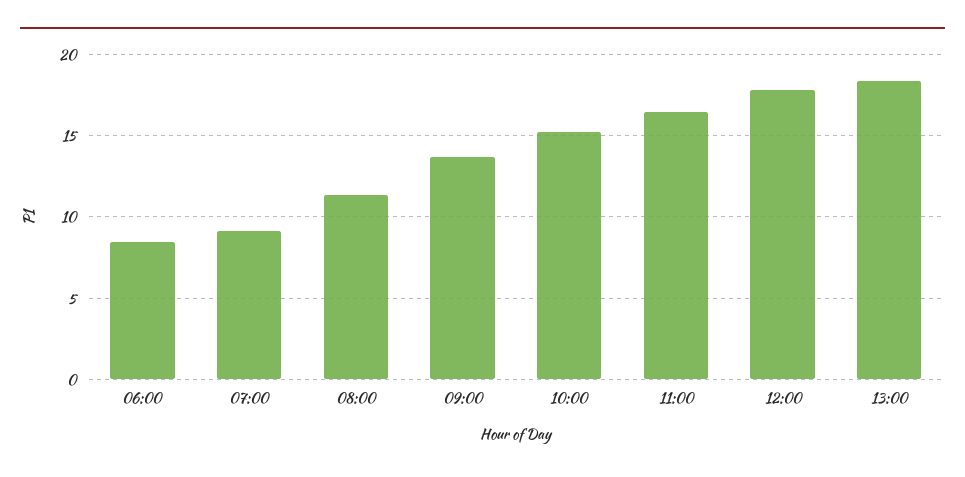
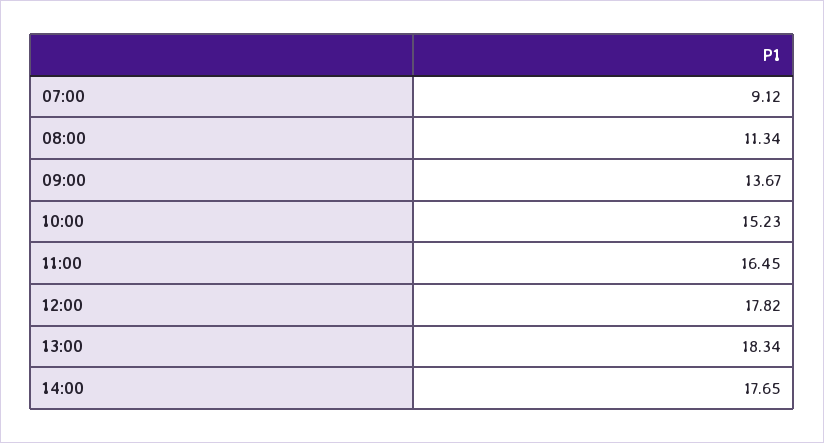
06:00: 8.5 -> none
14:00: none -> 17.65

